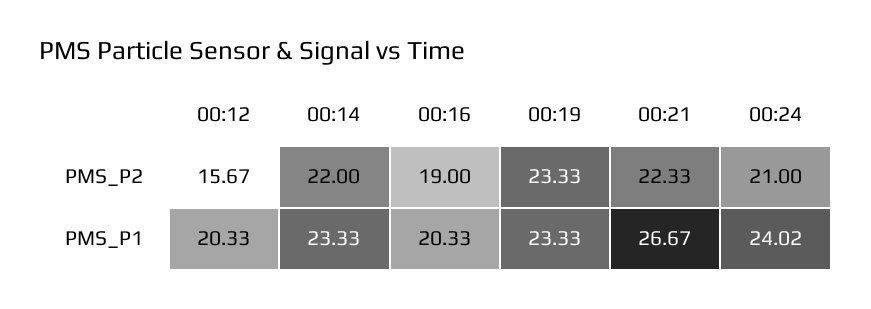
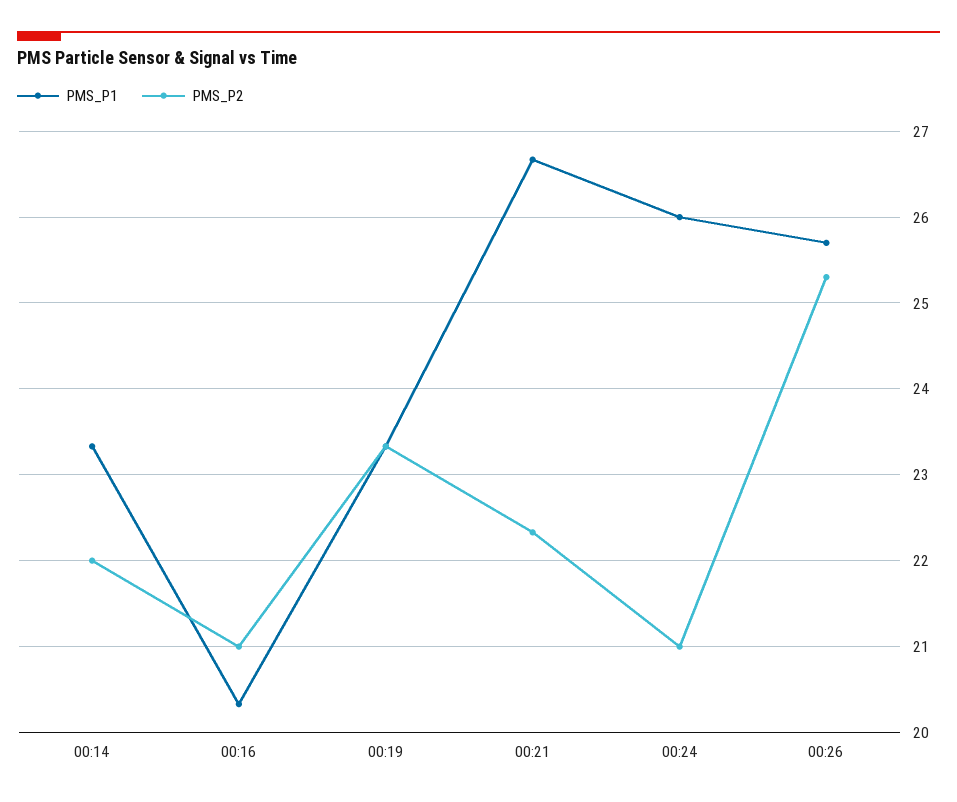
PMS_P2, 00:12: 15.67 -> none
PMS_P2, 00:16: 19 -> 21
PMS_P1, 00:12: 20.33 -> none
PMS_P1, 00:24: 24.02 -> 26
PMS_P1, 00:26: none -> 25.7
PMS_P2, 00:26: none -> 25.3

